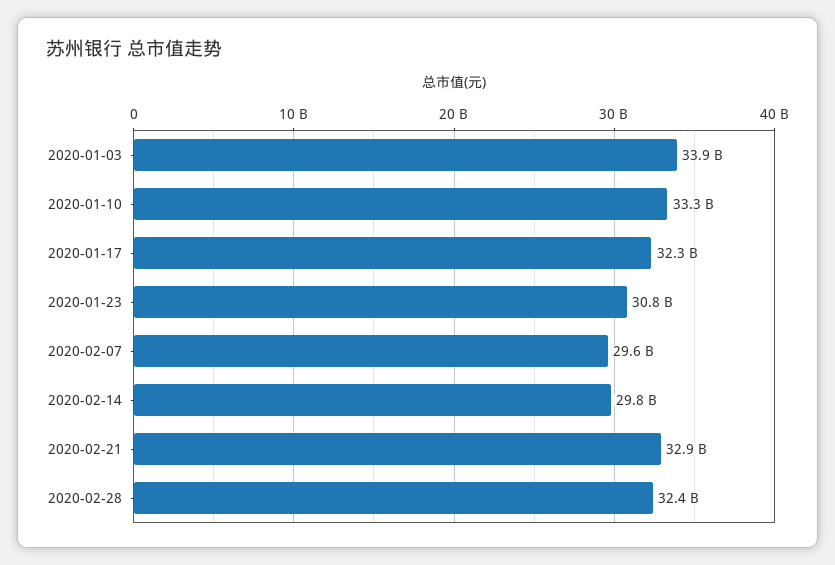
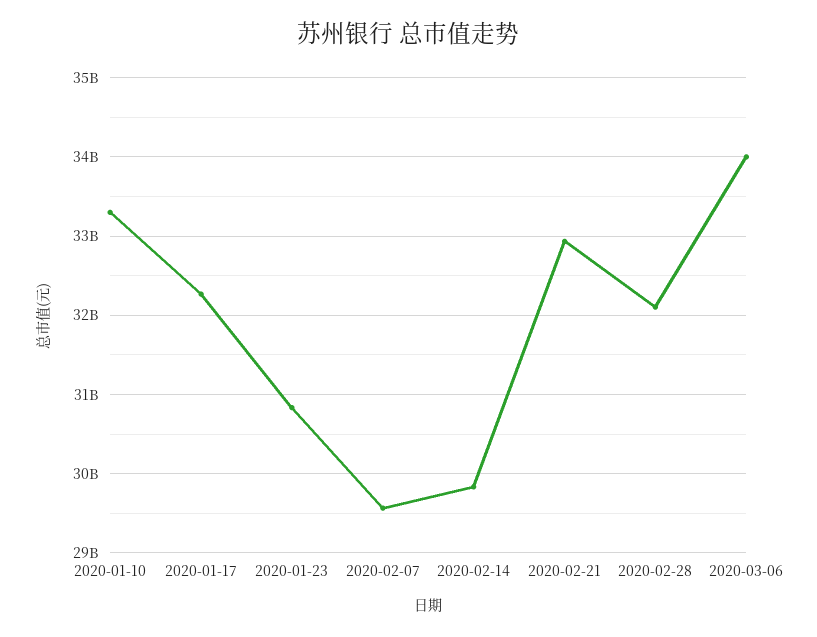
2020-01-03: 33900000000 -> none
2020-02-28: 32400000000 -> 32100000000
2020-03-06: none -> 34000000000

